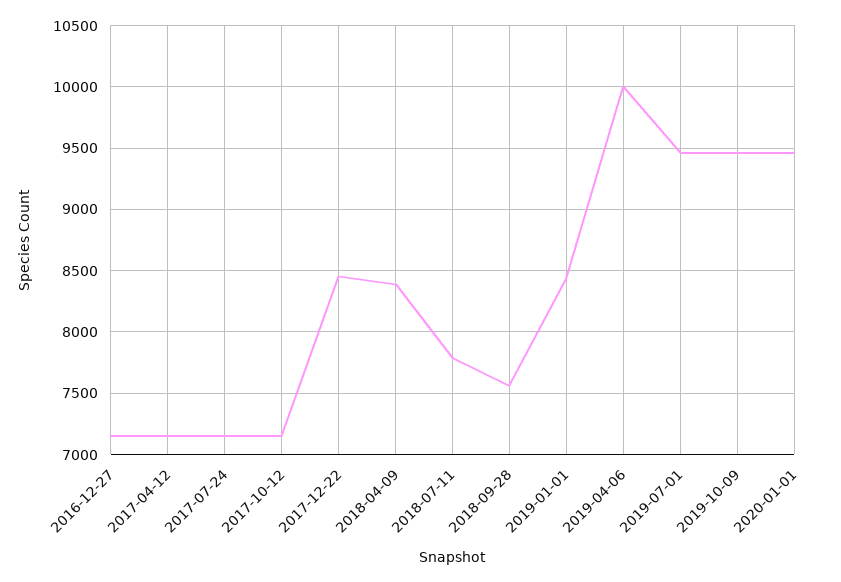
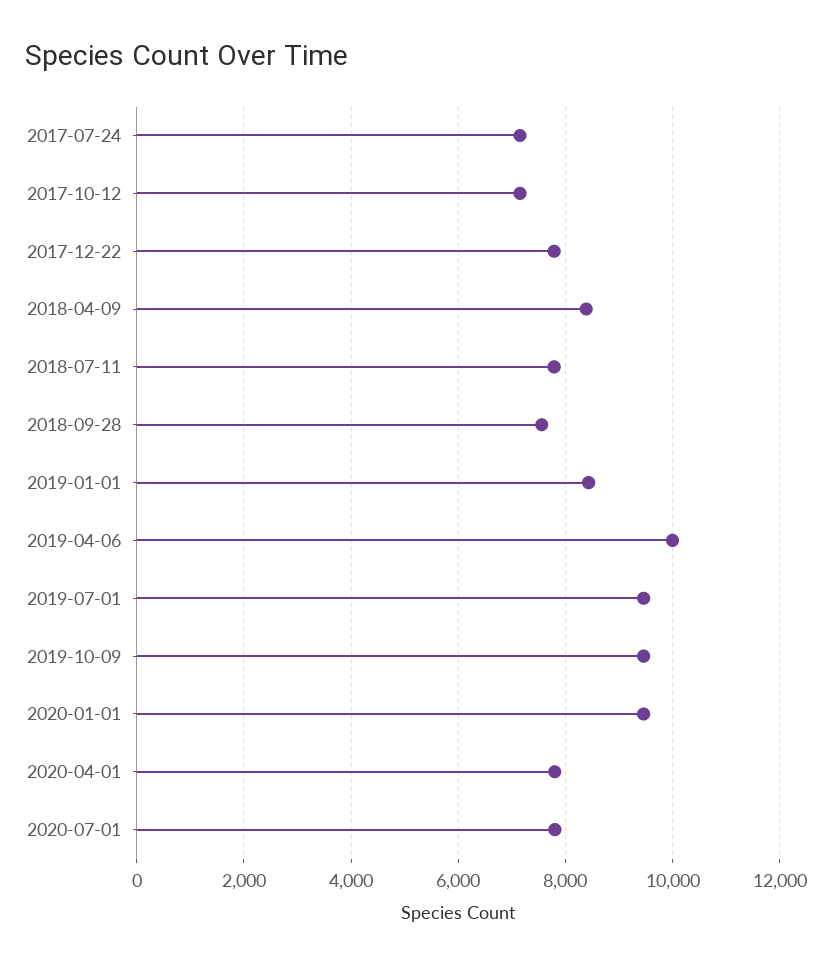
2016-12-27: 7150 -> none
2017-04-12: 7150 -> none
2017-12-22: 8450 -> 7800
2020-04-01: none -> 7800
2020-07-01: none -> 7800

